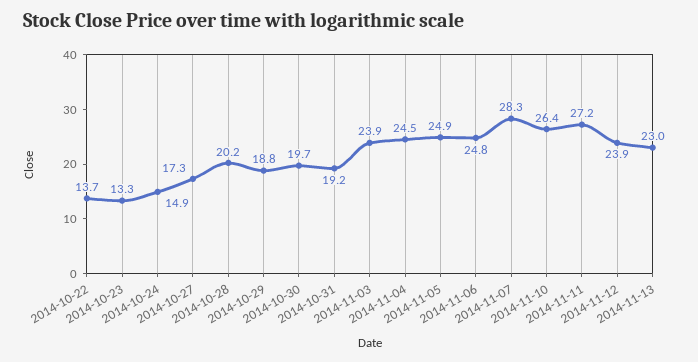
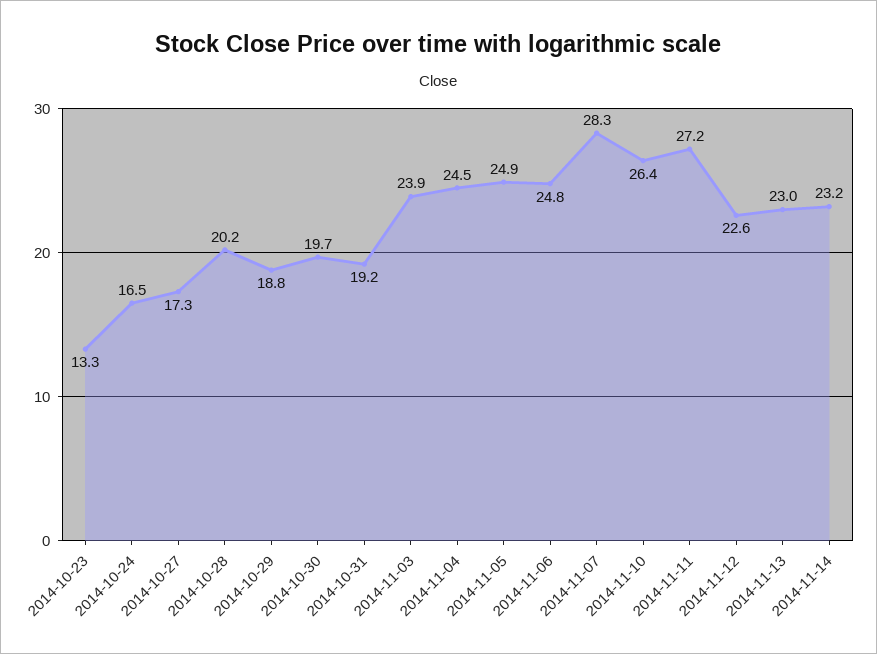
2014-10-22: 13.7 -> none
2014-10-24: 14.9 -> 16.5
2014-11-12: 23.9 -> 22.6
2014-11-14: none -> 23.2

